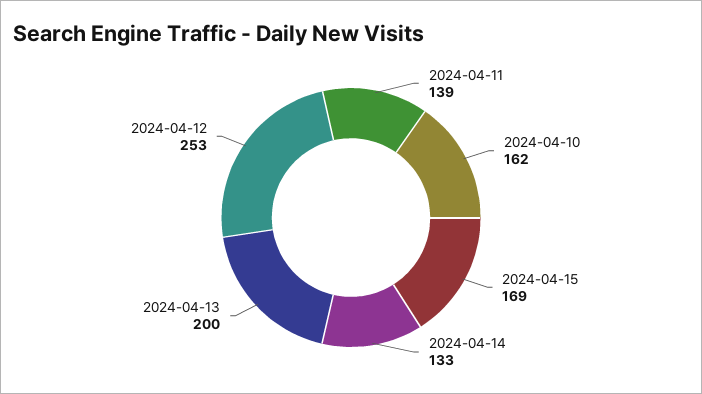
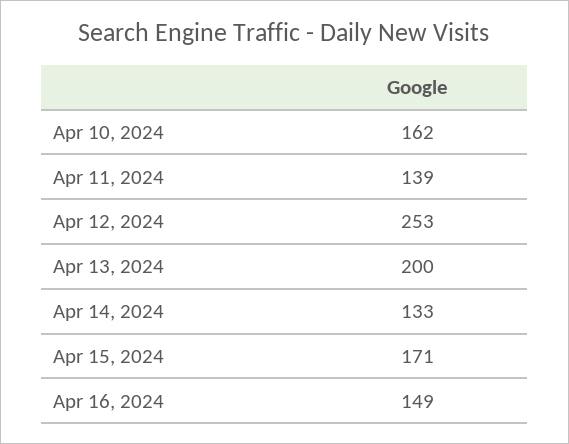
2024-04-15: 169 -> 171
Apr 16, 2024: none -> 149

